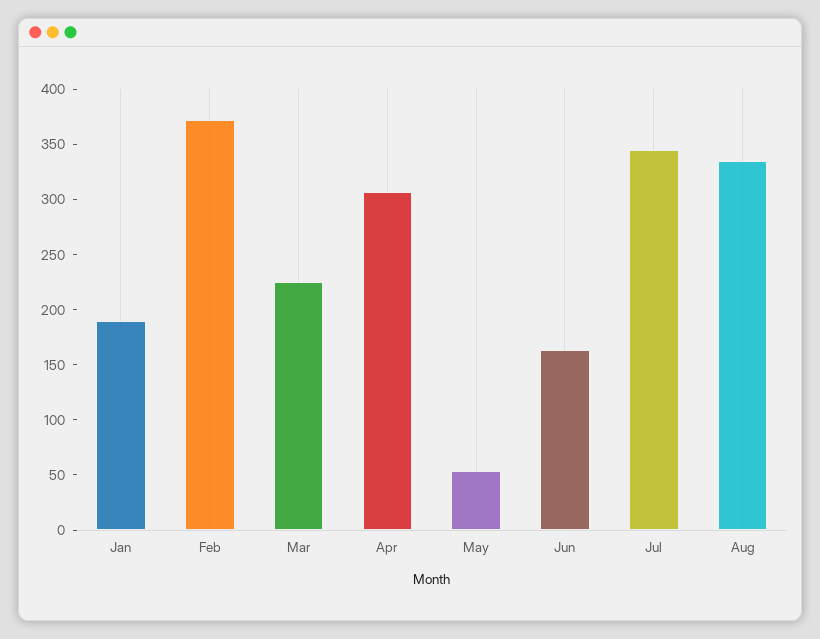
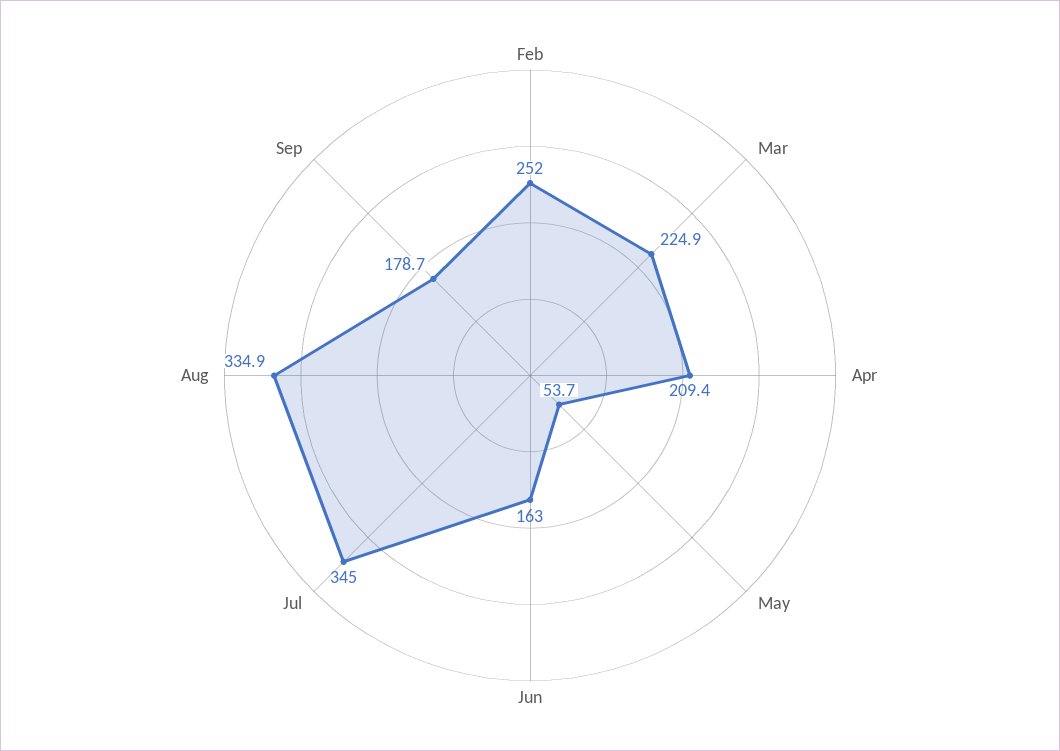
Jan: 190 -> none
Feb: 370 -> 252
Apr: 310 -> 209.4
Sep: none -> 178.7

